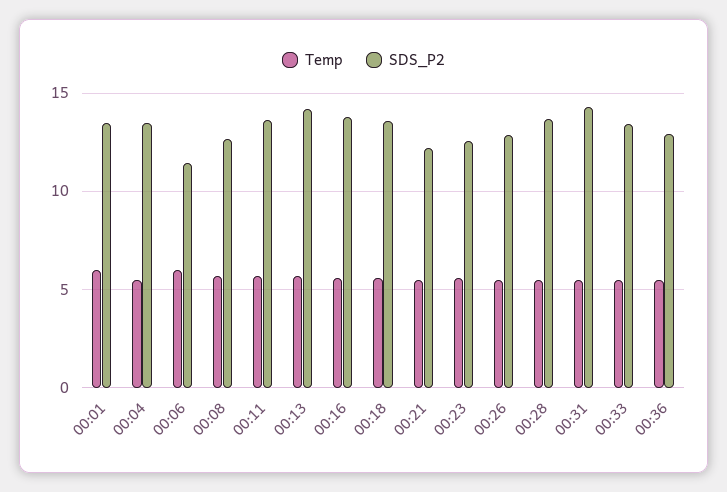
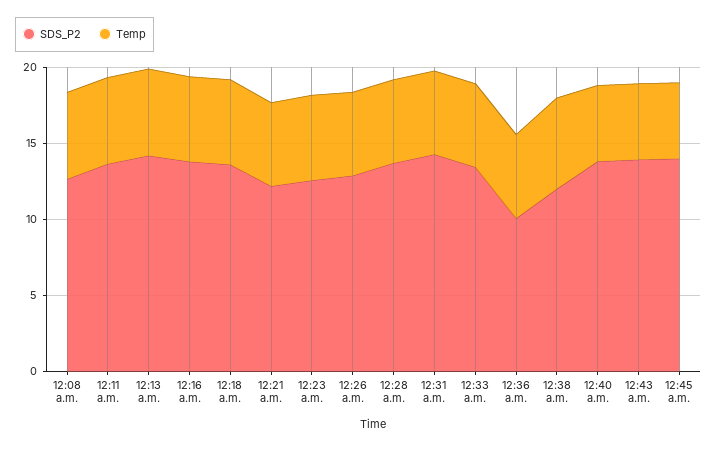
Temp, 00:01: 6 -> none
SDS_P2, 00:01: 13.5 -> none
Temp, 00:04: 5.5 -> none
SDS_P2, 00:04: 13.5 -> none
Temp, 00:06: 6 -> none
SDS_P2, 00:06: 11.5 -> none
SDS_P2, 00:36: 13 -> 10
SDS_P2, 12:38 a.m.: none -> 12
Temp, 12:38 a.m.: none -> 6
SDS_P2, 12:40 a.m.: none -> 14
Temp, 12:40 a.m.: none -> 5
SDS_P2, 12:43 a.m.: none -> 14
Temp, 12:43 a.m.: none -> 5
SDS_P2, 12:45 a.m.: none -> 14
Temp, 12:45 a.m.: none -> 5

